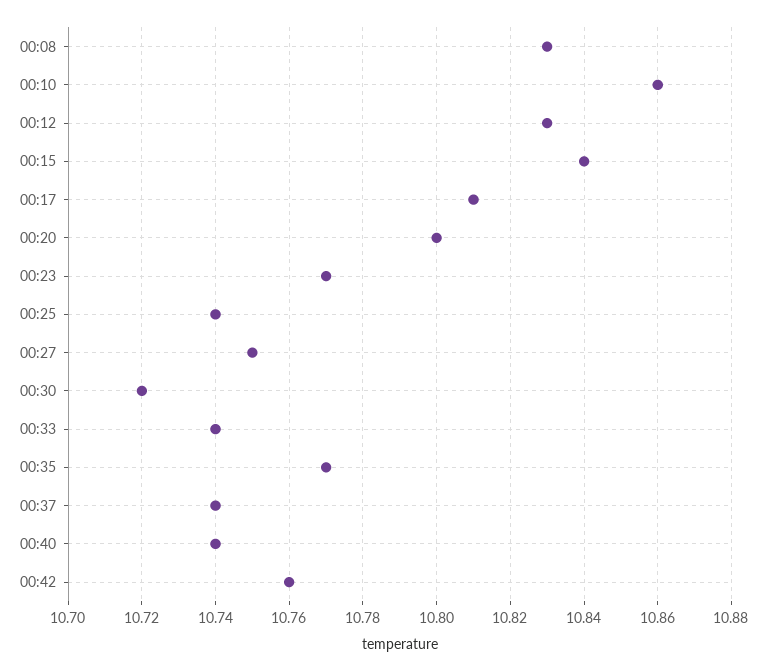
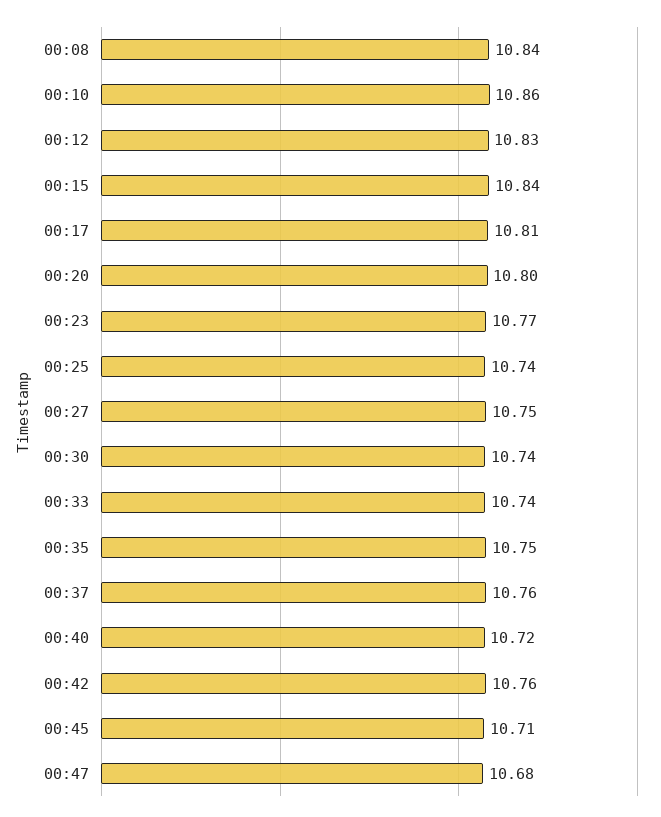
00:08: 10.83 -> 10.84
00:30: 10.72 -> 10.74
00:35: 10.77 -> 10.75
00:37: 10.74 -> 10.76
00:40: 10.74 -> 10.72
00:45: none -> 10.71
00:47: none -> 10.68

